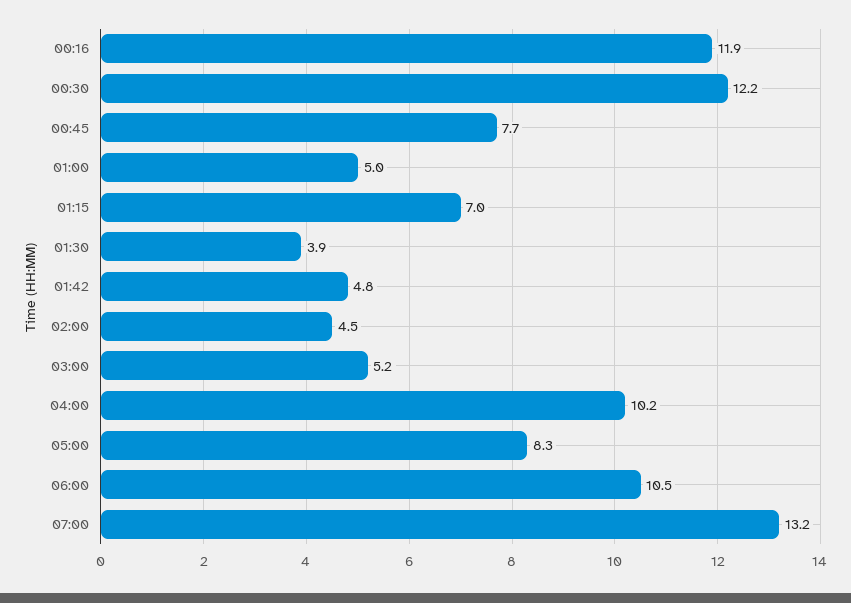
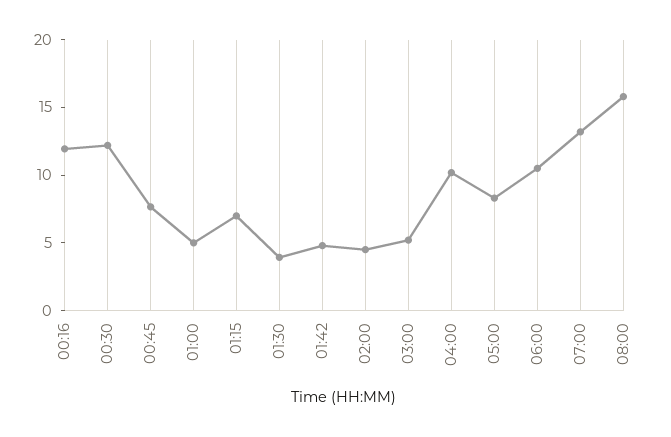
08:00: none -> 16

